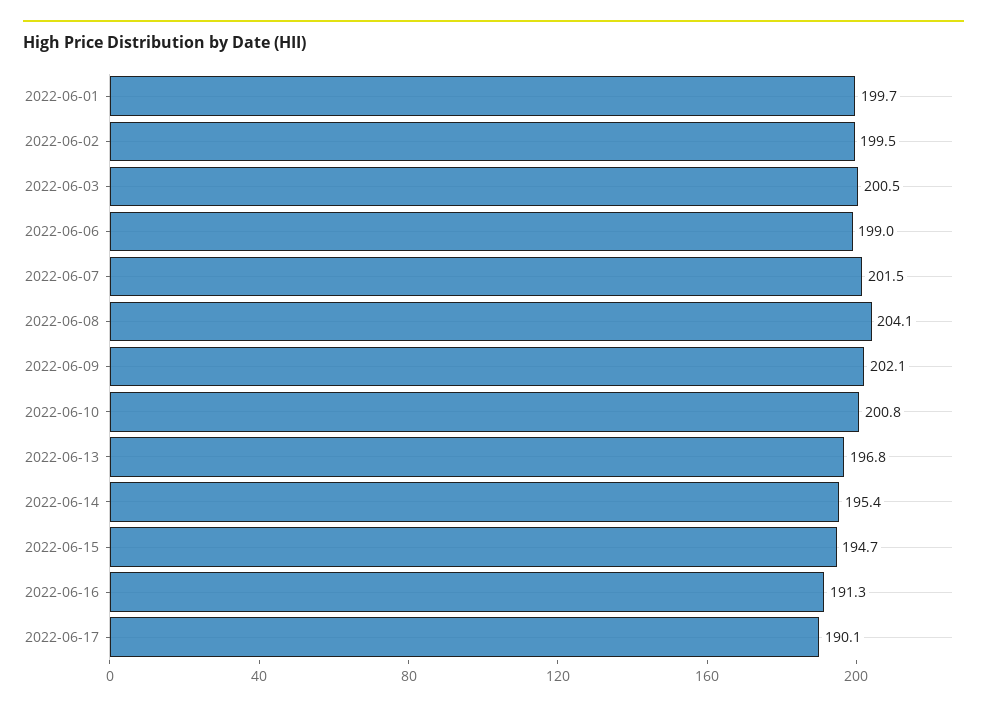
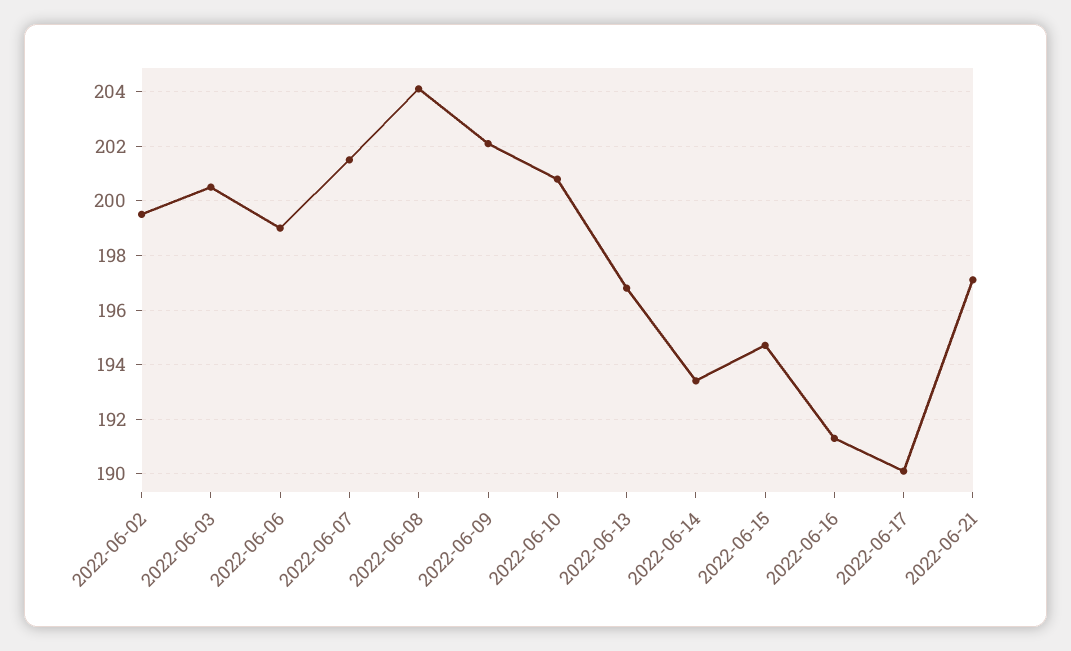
2022-06-01: 199.7 -> none
2022-06-14: 195.4 -> 193.5
2022-06-21: none -> 197

